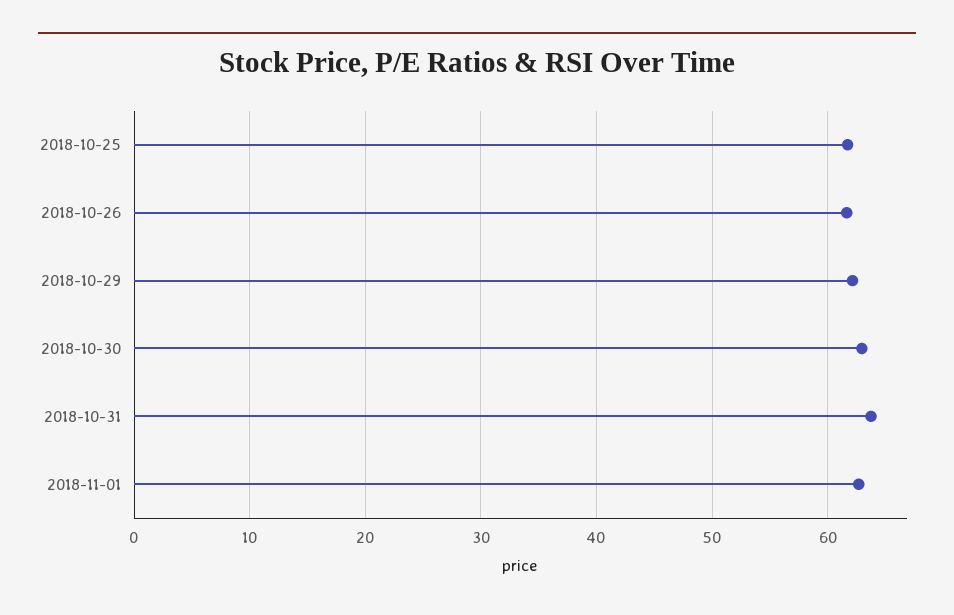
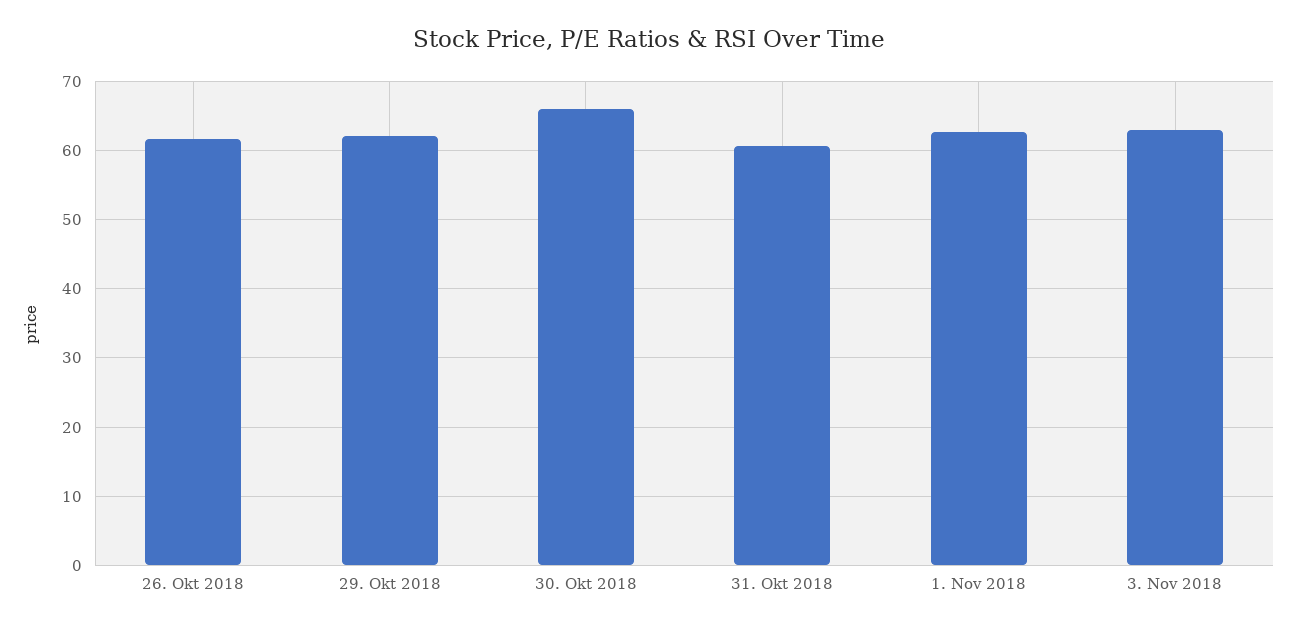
2018-10-25: 62 -> none
2018-10-30: 63 -> 66
2018-10-31: 64 -> 61
3. Nov 2018: none -> 63

